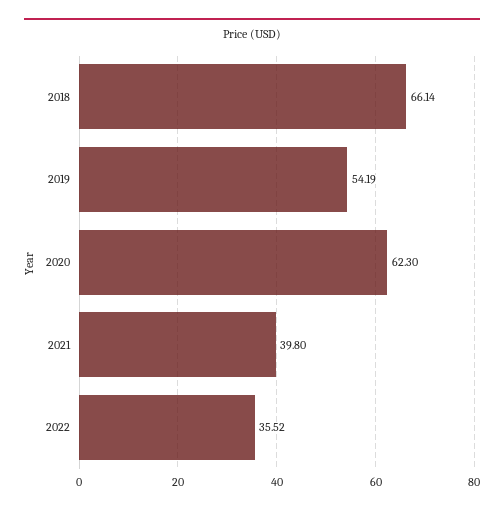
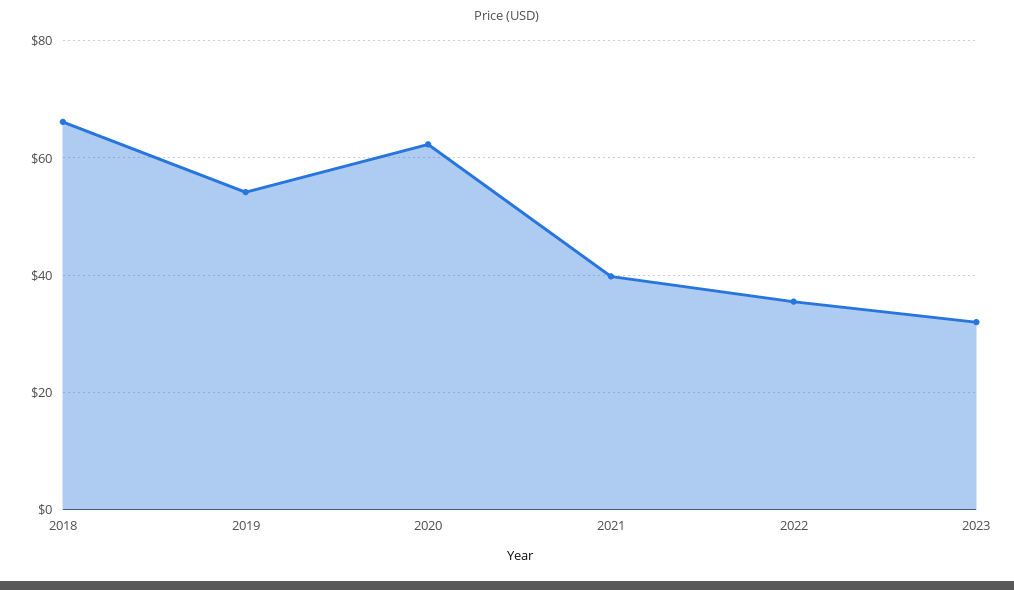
2023: none -> 32

